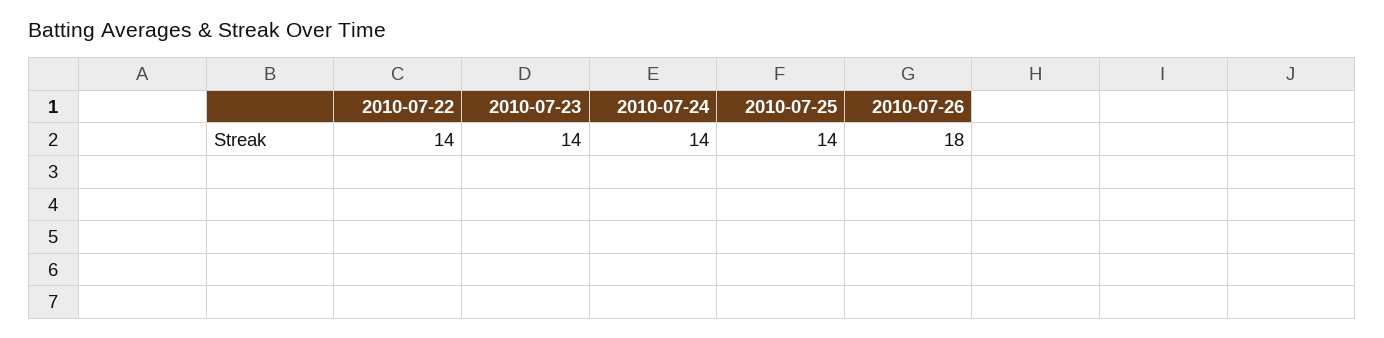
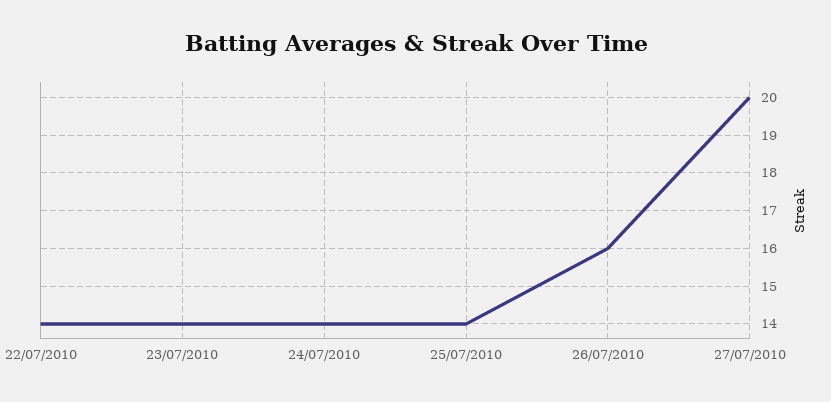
2010-07-26: 18 -> 16
27/07/2010: none -> 20

